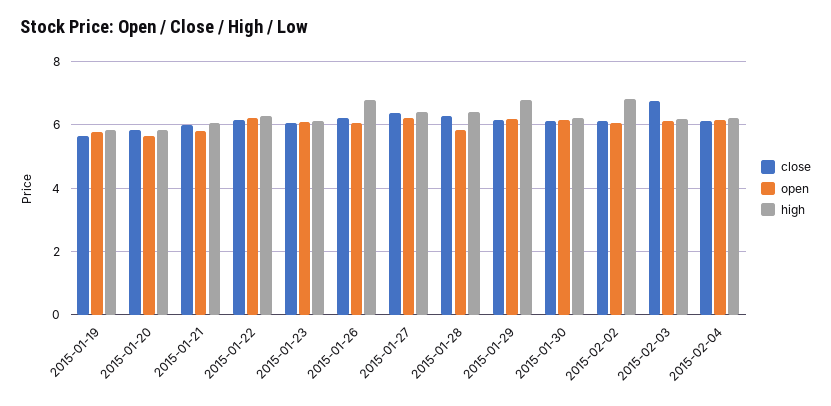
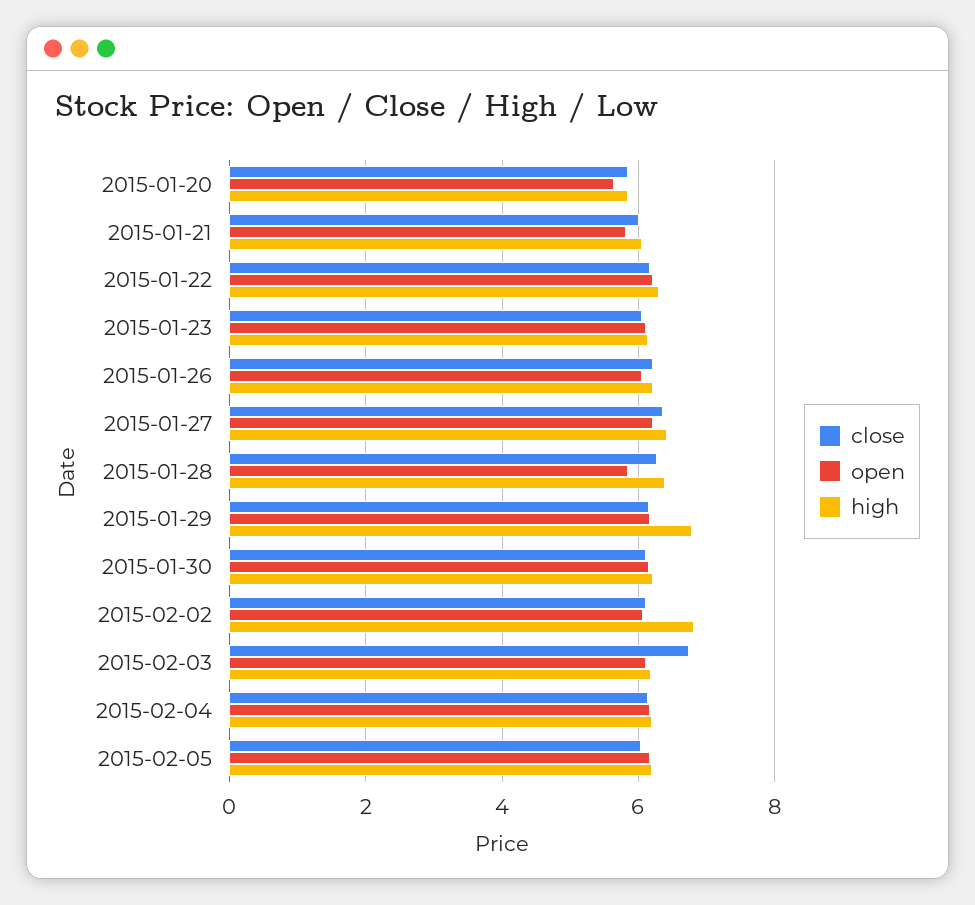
close, 2015-01-19: 5.6 -> none
open, 2015-01-19: 5.8 -> none
high, 2015-01-19: 5.8 -> none
high, 2015-01-26: 6.8 -> 6.2
close, 2015-02-05: none -> 6
open, 2015-02-05: none -> 6.2
high, 2015-02-05: none -> 6.2

